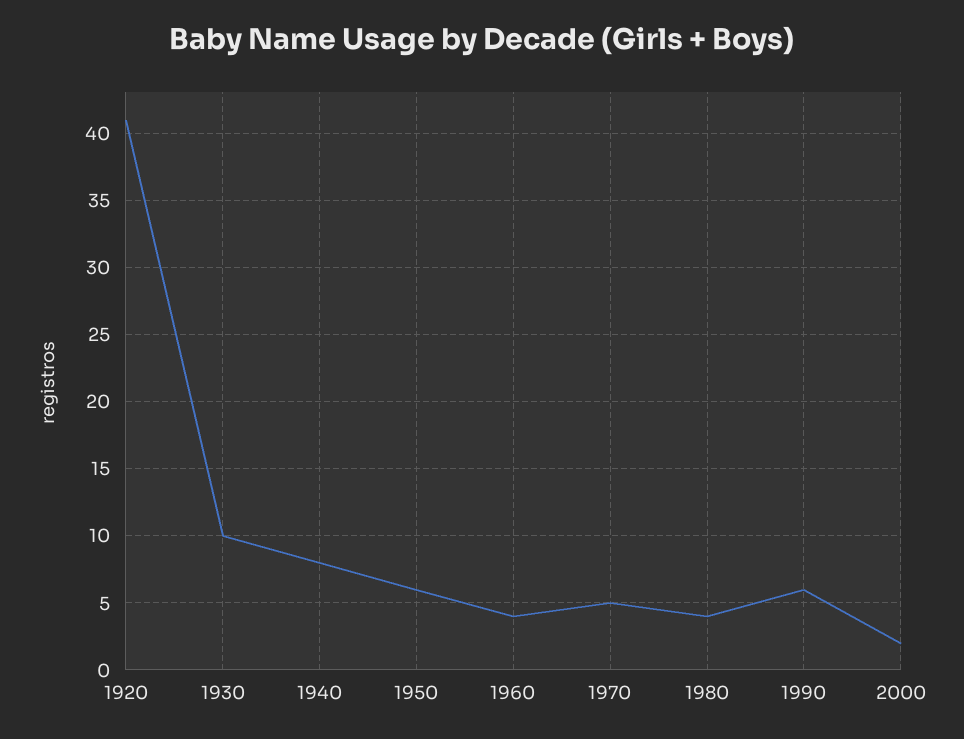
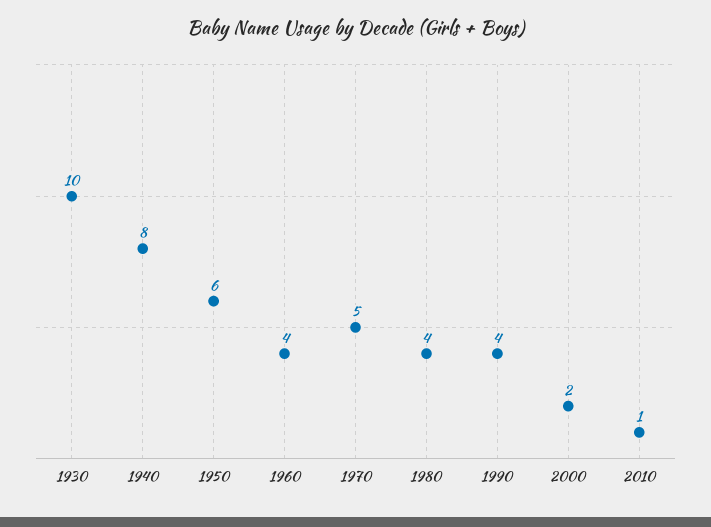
1920: 41 -> none
1990: 6 -> 4
2010: none -> 1

